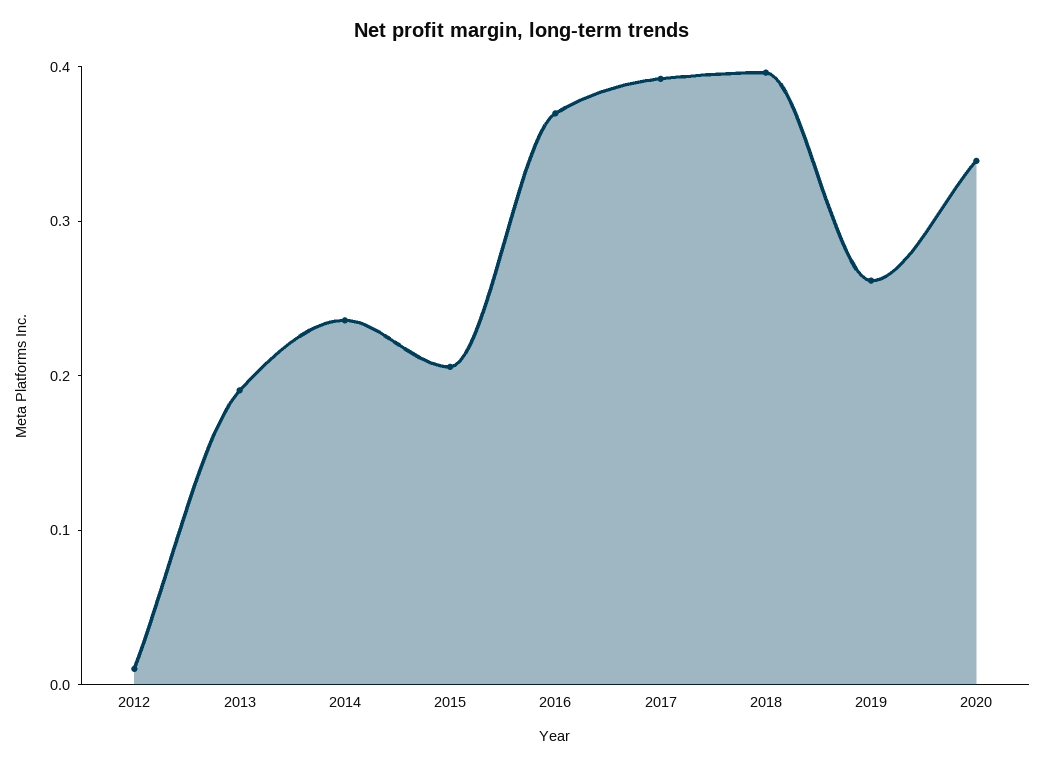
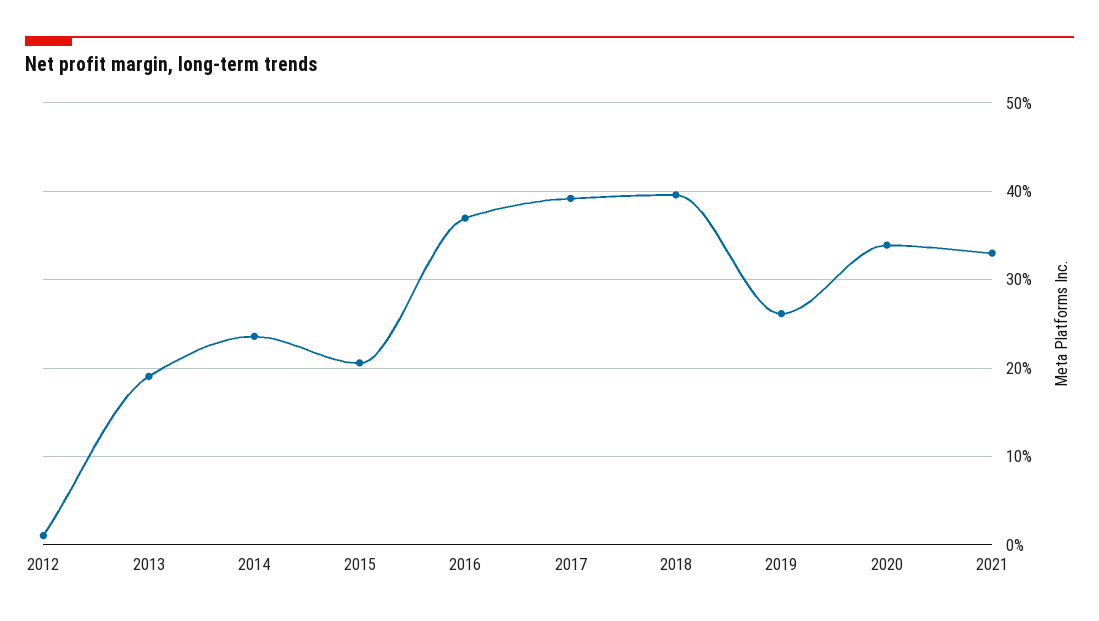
2021: none -> 0.33

